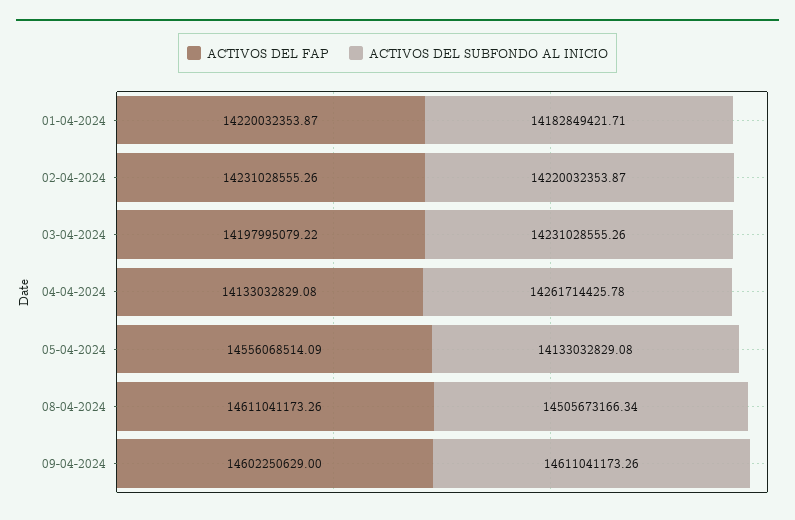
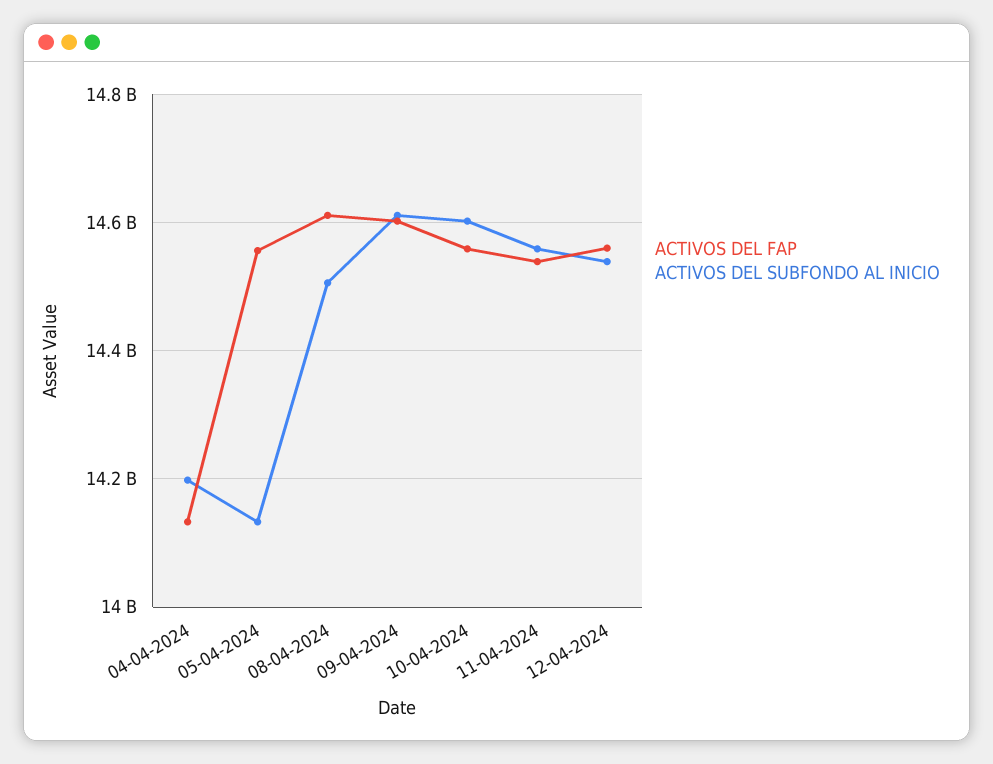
ACTIVOS DEL FAP, 01-04-2024: 14220032353.87 -> none
ACTIVOS DEL SUBFONDO AL INICIO, 01-04-2024: 14182849421.71 -> none
ACTIVOS DEL FAP, 02-04-2024: 14231028555.26 -> none
ACTIVOS DEL SUBFONDO AL INICIO, 02-04-2024: 14220032353.87 -> none
ACTIVOS DEL FAP, 03-04-2024: 14197995079.22 -> none
ACTIVOS DEL SUBFONDO AL INICIO, 03-04-2024: 14231028555.26 -> none
ACTIVOS DEL SUBFONDO AL INICIO, 04-04-2024: 14261714425.78 -> 14200000000
ACTIVOS DEL FAP, 10-04-2024: none -> 14560000000
ACTIVOS DEL SUBFONDO AL INICIO, 10-04-2024: none -> 14600000000
ACTIVOS DEL FAP, 11-04-2024: none -> 14540000000
ACTIVOS DEL SUBFONDO AL INICIO, 11-04-2024: none -> 14560000000
ACTIVOS DEL FAP, 12-04-2024: none -> 14560000000
ACTIVOS DEL SUBFONDO AL INICIO, 12-04-2024: none -> 14540000000

